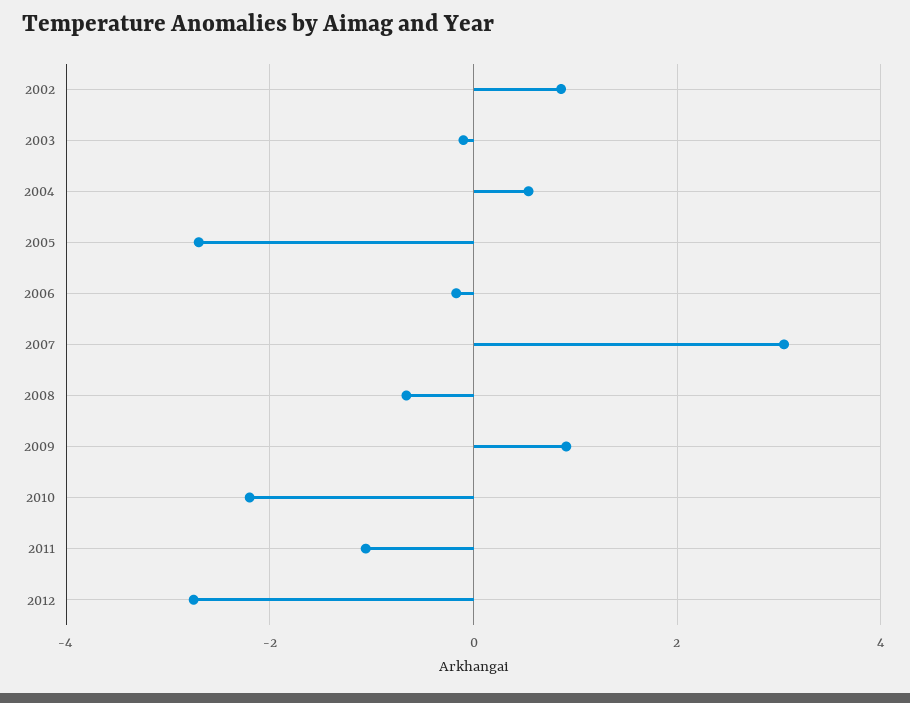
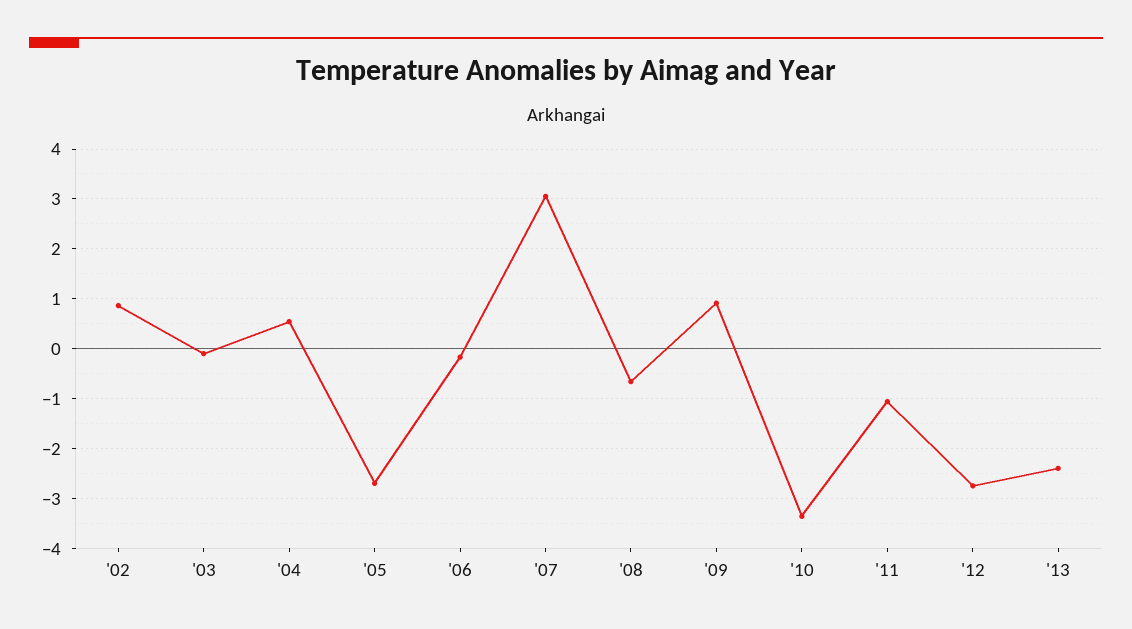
2010: -2.2 -> -3.4
'13: none -> -2.4

